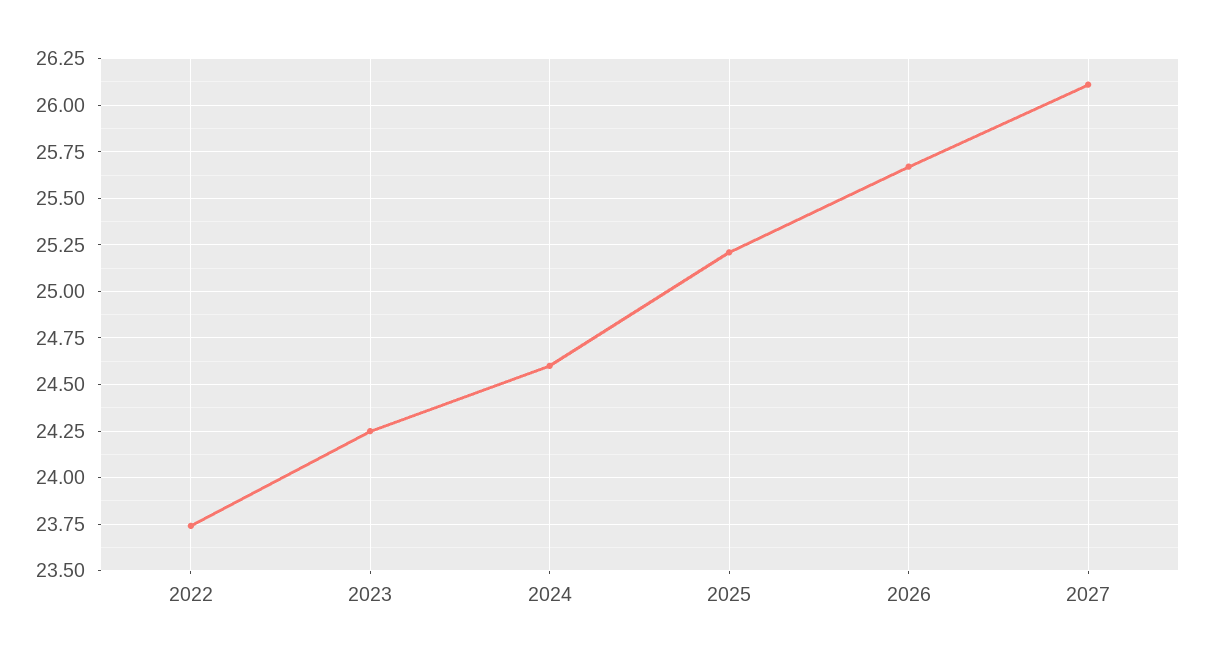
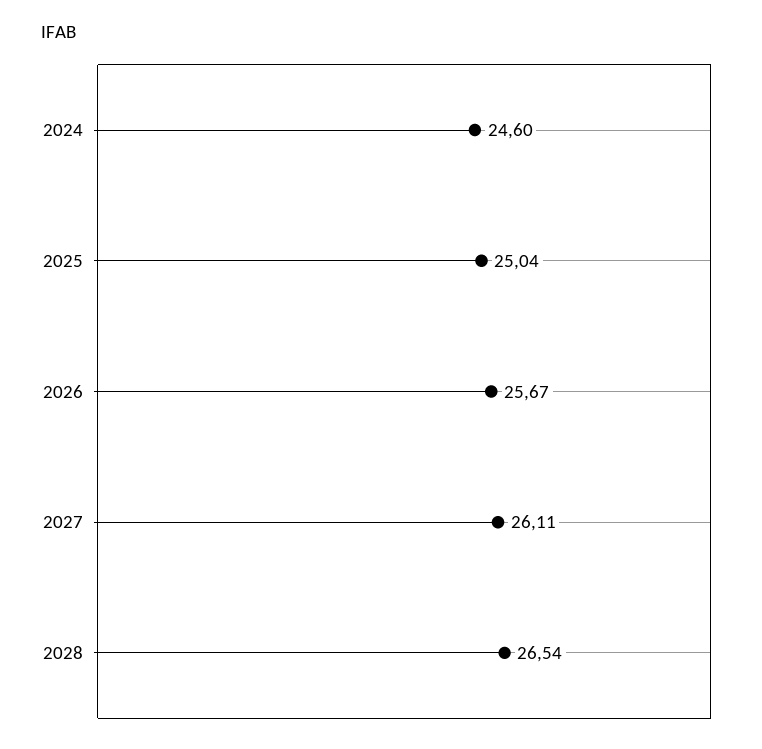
2022: 23.75 -> none
2023: 24.25 -> none
2025: 25.2 -> 25.04
2028: none -> 26.54

